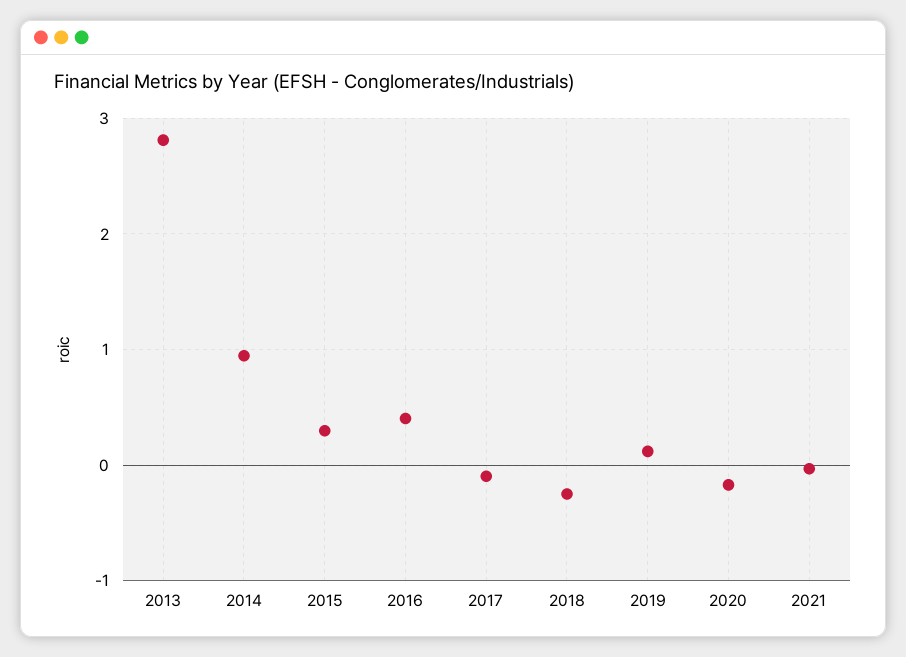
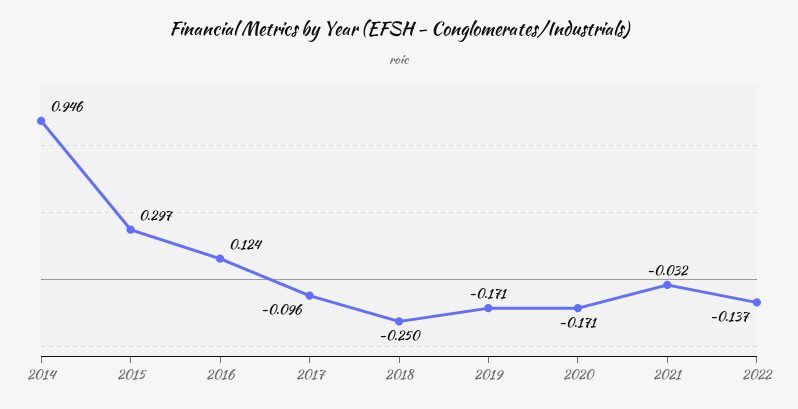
2013: 2.8 -> none
2016: 0.4 -> 0.124
2019: 0.1 -> -0.171
2022: none -> -0.137

